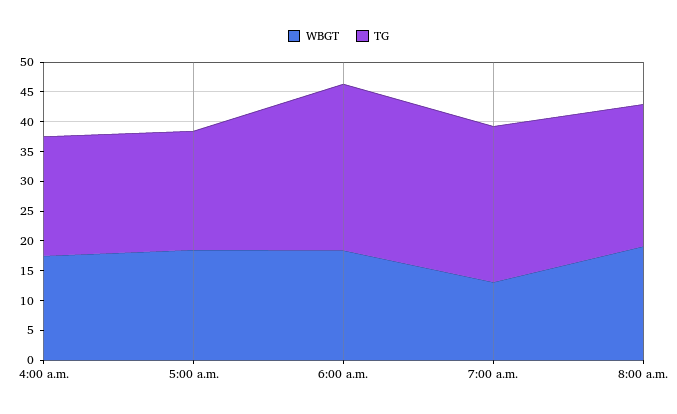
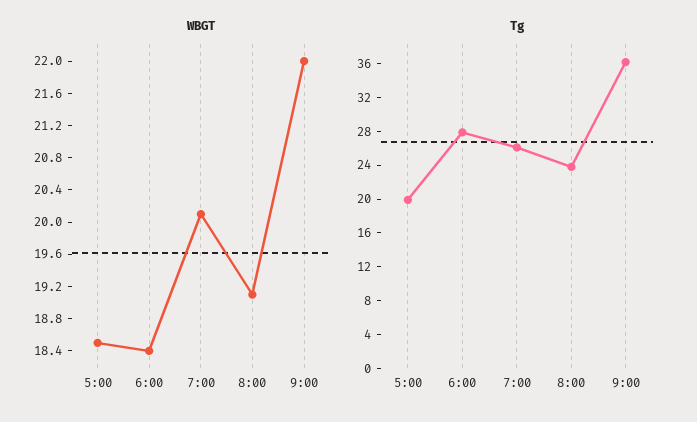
WBGT, 4:00 a.m.: 17.5 -> none
TG, 4:00 a.m.: 20 -> none
WBGT, 7:00 a.m.: 12.5 -> 20.1
WBGT, 9:00: none -> 22
TG, 9:00: none -> 36

